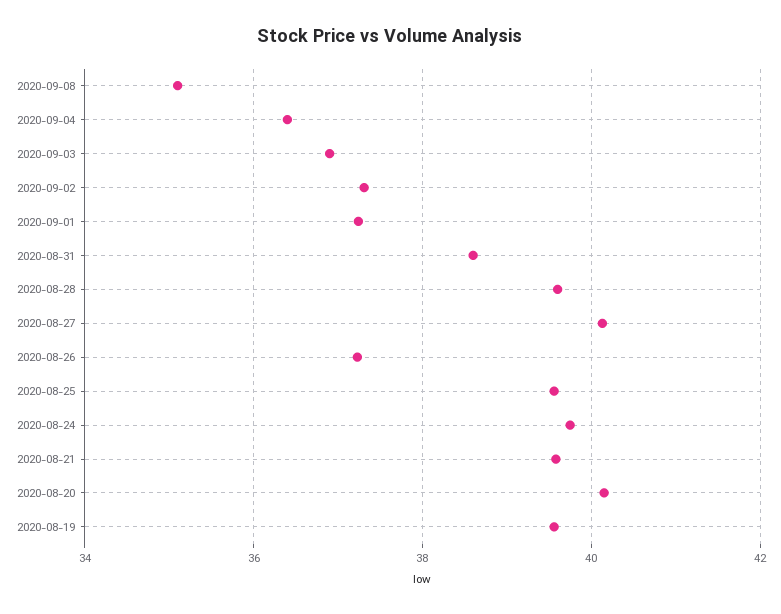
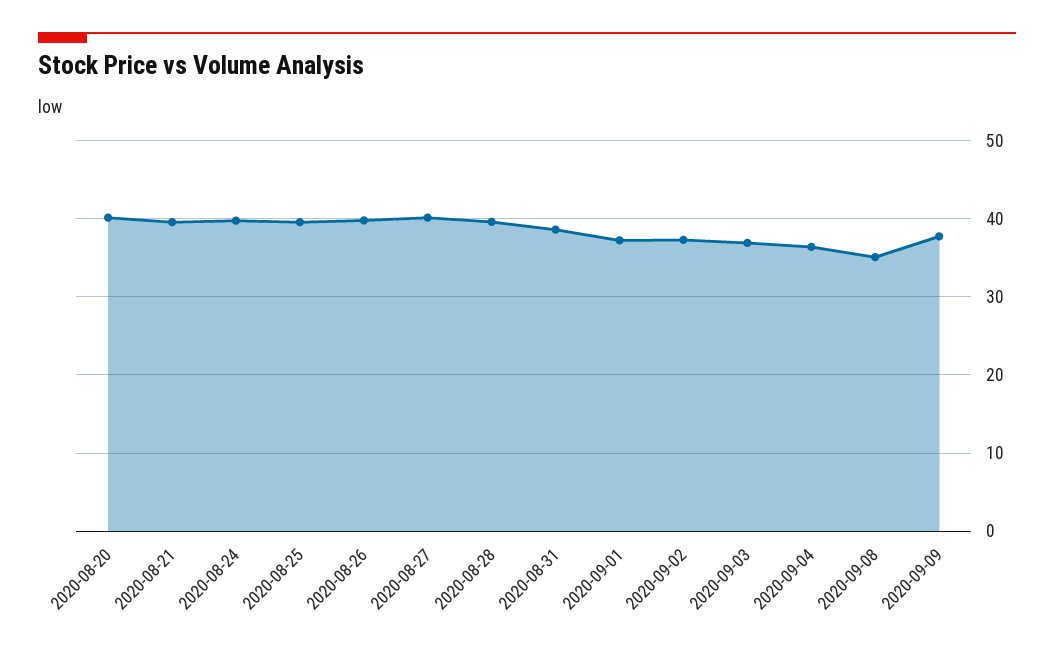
2020-08-26: 37.2 -> 40
2020-08-19: 39.6 -> none
2020-09-09: none -> 38

